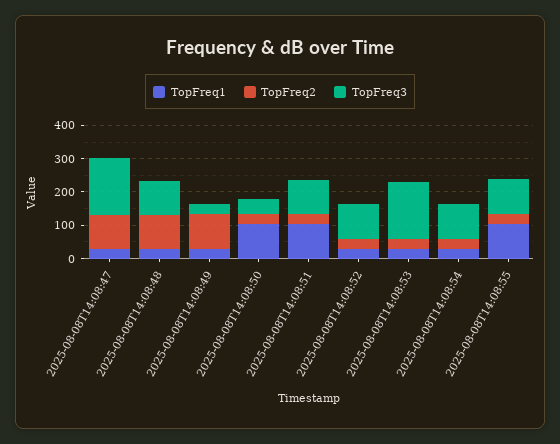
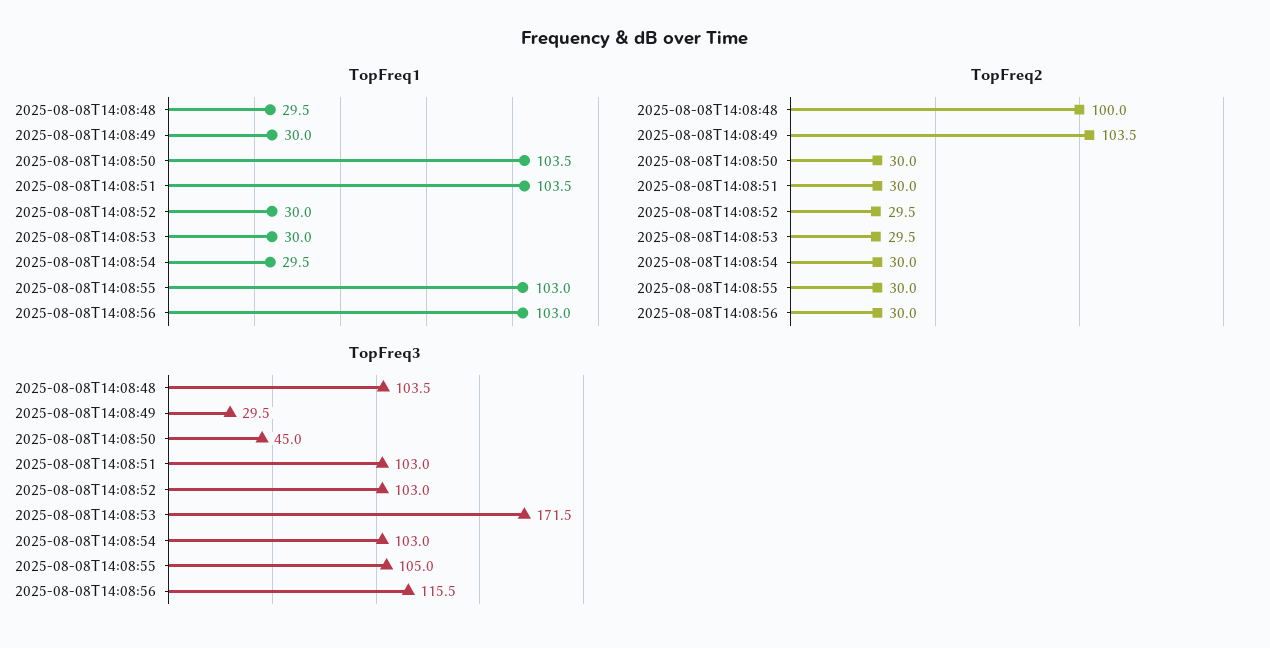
TopFreq1, 2025-08-08T14:08:47: 25 -> none
TopFreq2, 2025-08-08T14:08:47: 100 -> none
TopFreq3, 2025-08-08T14:08:47: 175 -> none
TopFreq1, 2025-08-08T14:08:56: none -> 103
TopFreq2, 2025-08-08T14:08:56: none -> 30
TopFreq3, 2025-08-08T14:08:56: none -> 115.5

